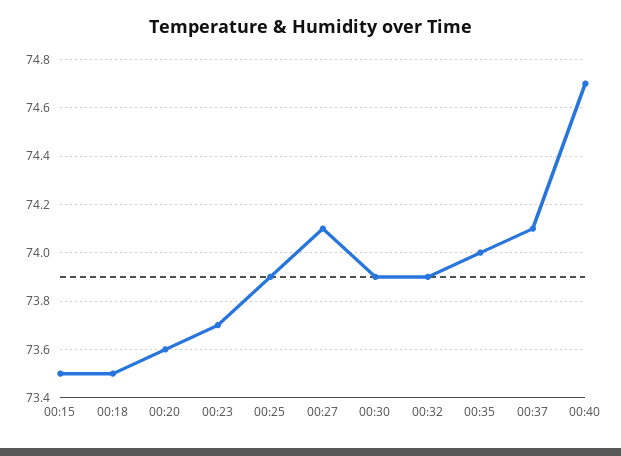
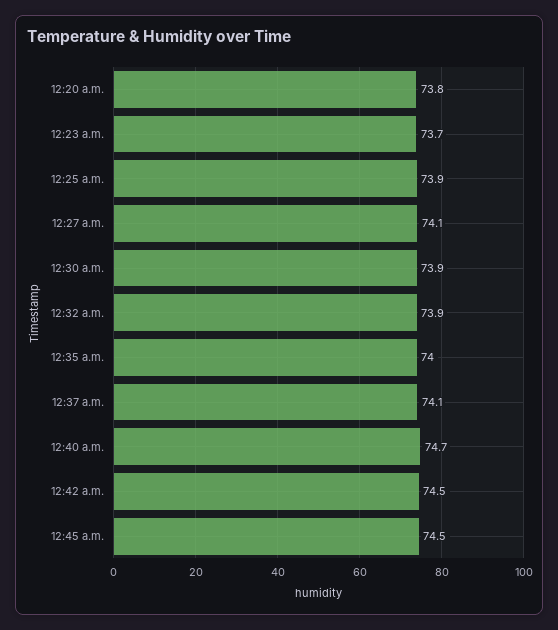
00:15: 73.5 -> none
00:18: 73.5 -> none
00:20: 73.6 -> 73.8
12:42 a.m.: none -> 74.5
12:45 a.m.: none -> 74.5

